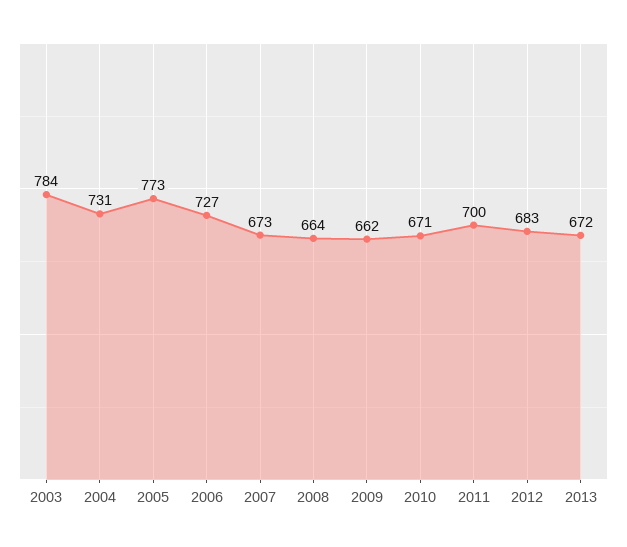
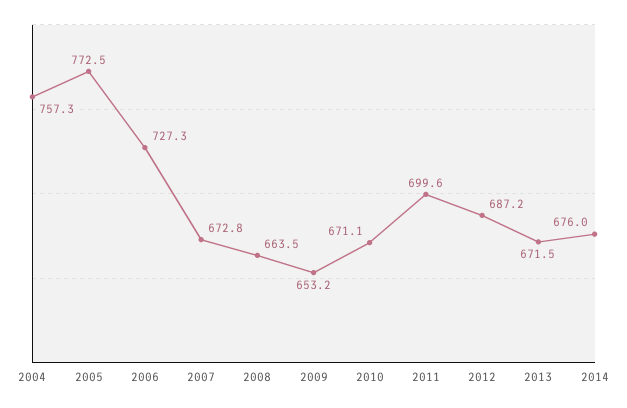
2003: 784 -> none
2004: 731 -> 757.3
2009: 662 -> 653.2
2012: 683 -> 687.2
2014: none -> 676

